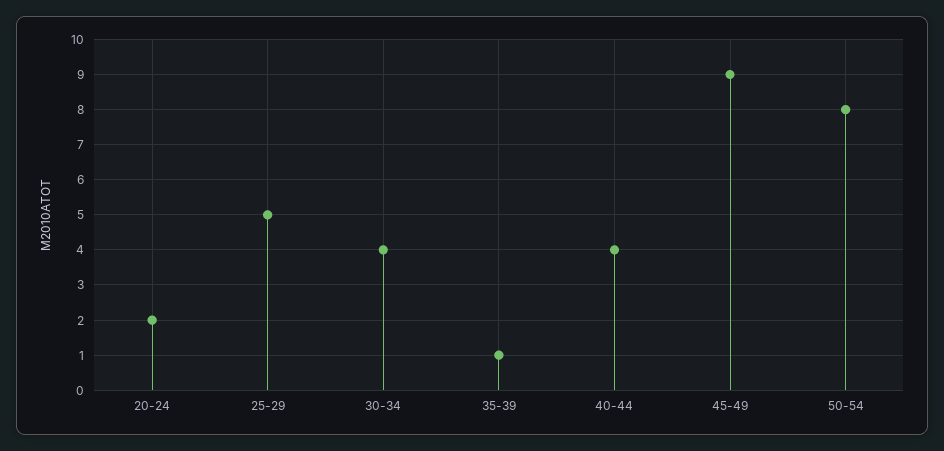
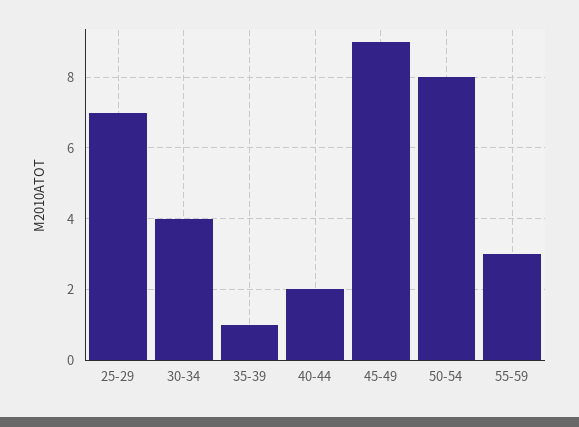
20-24: 2 -> none
25-29: 5 -> 7
40-44: 4 -> 2
55-59: none -> 3

